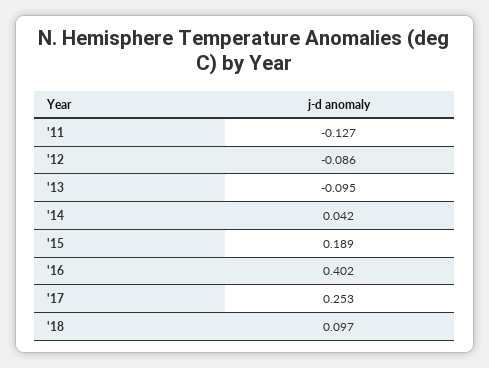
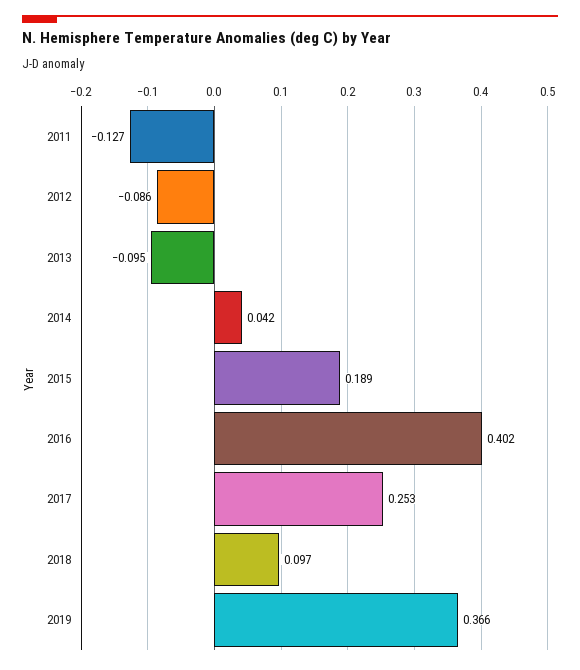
2019: none -> 0.366

